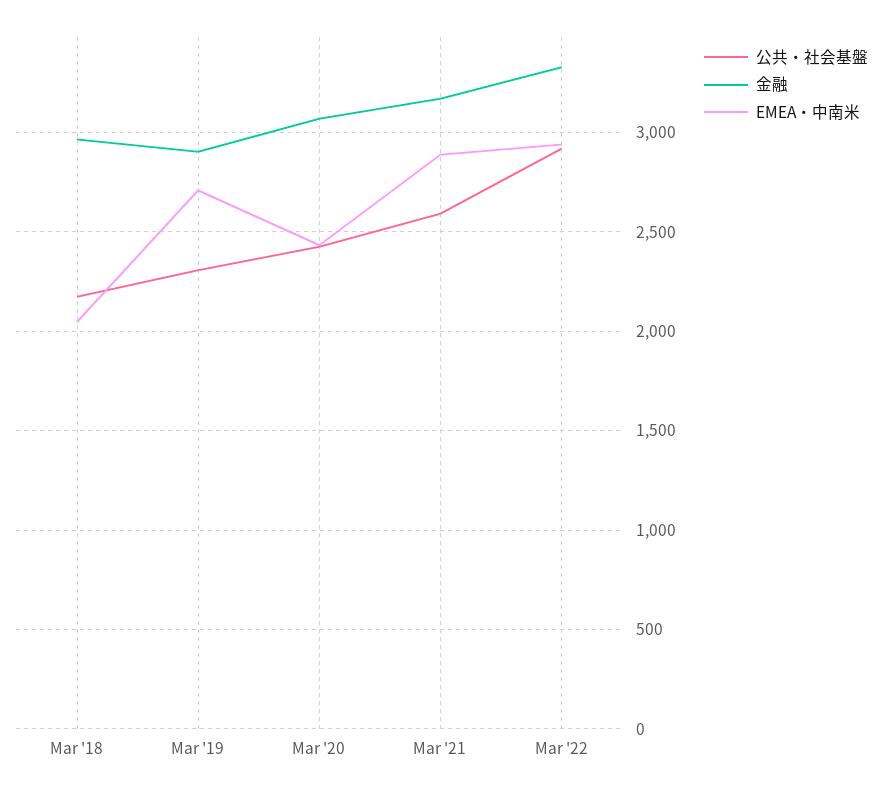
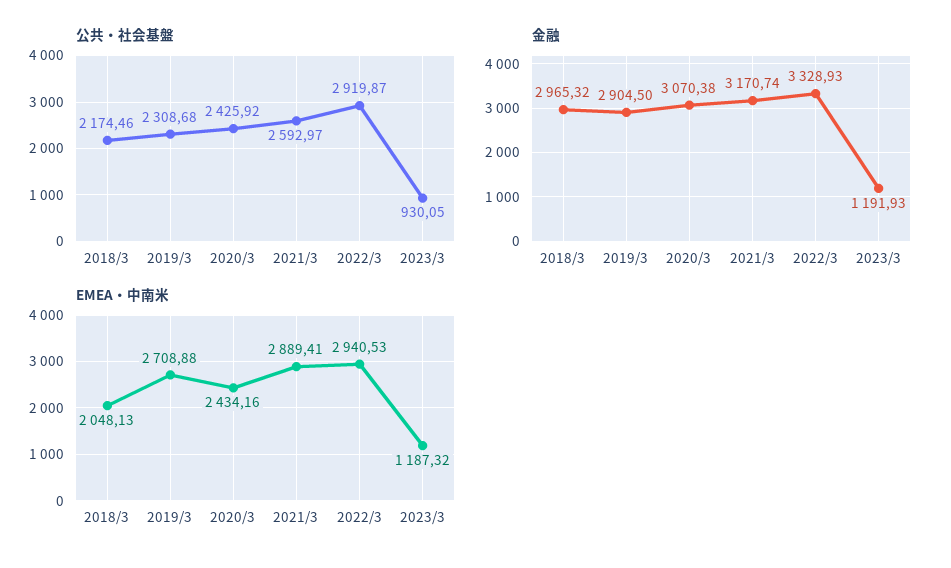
公共・社会基盤, 2023/3: none -> 930.05
金融, 2023/3: none -> 1191.93
EMEA・中南米, 2023/3: none -> 1187.32

